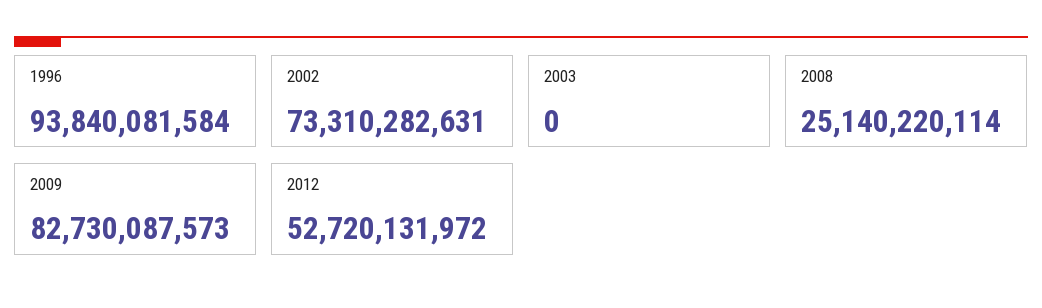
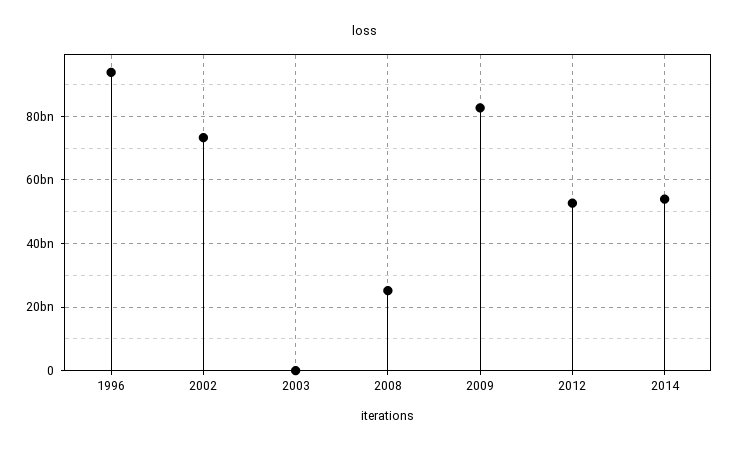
2014: none -> 54000000000

